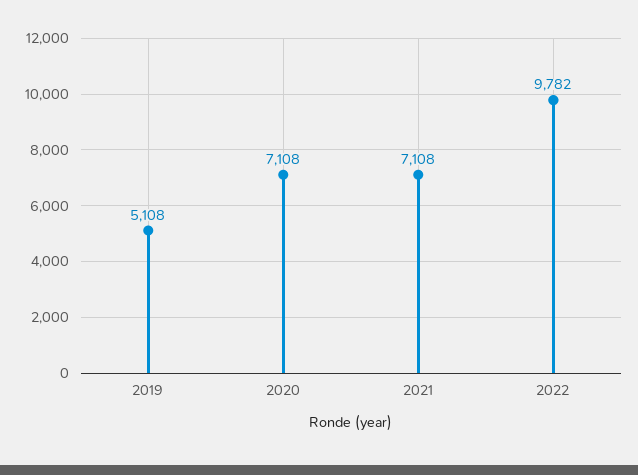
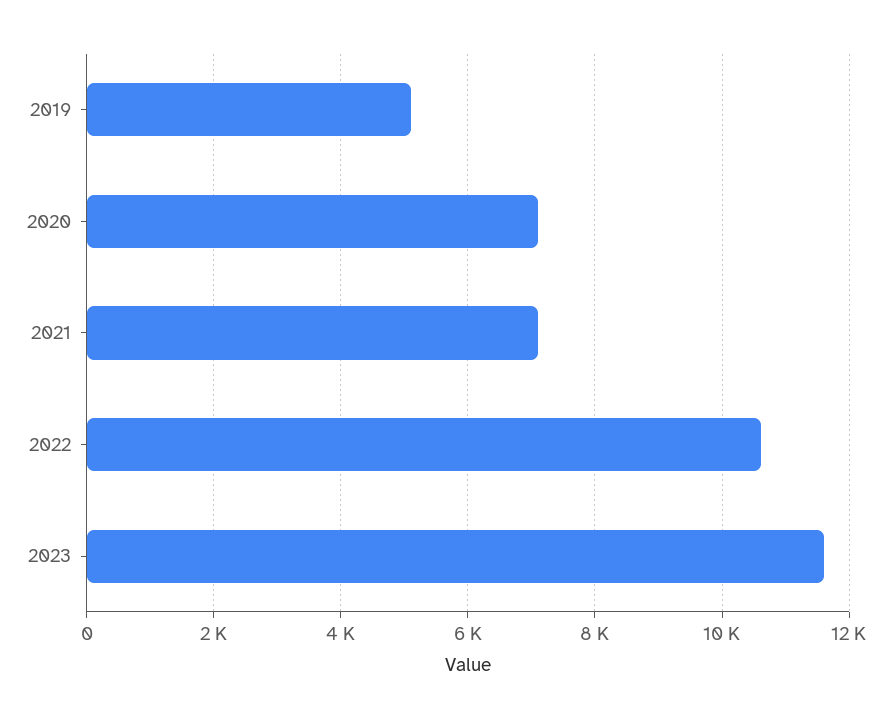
2022: 9782 -> 10600
2023: none -> 11600

